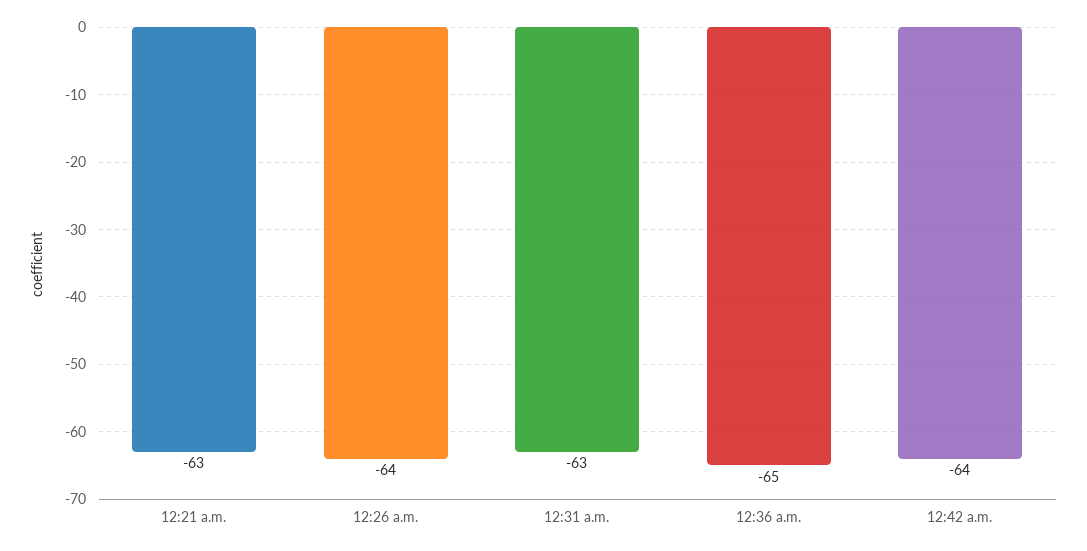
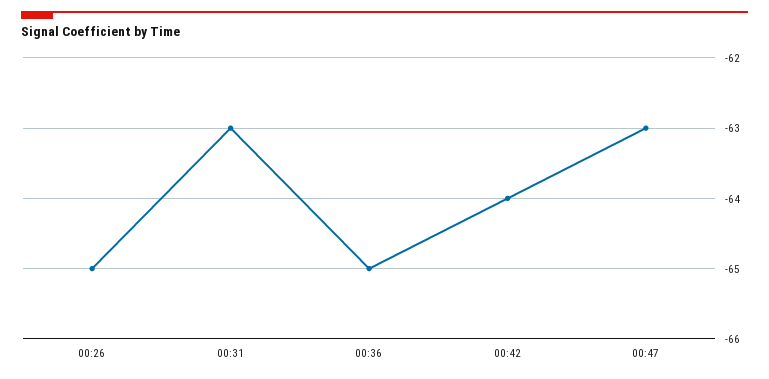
12:21 a.m.: -63 -> none
12:26 a.m.: -64 -> -65
00:47: none -> -63

